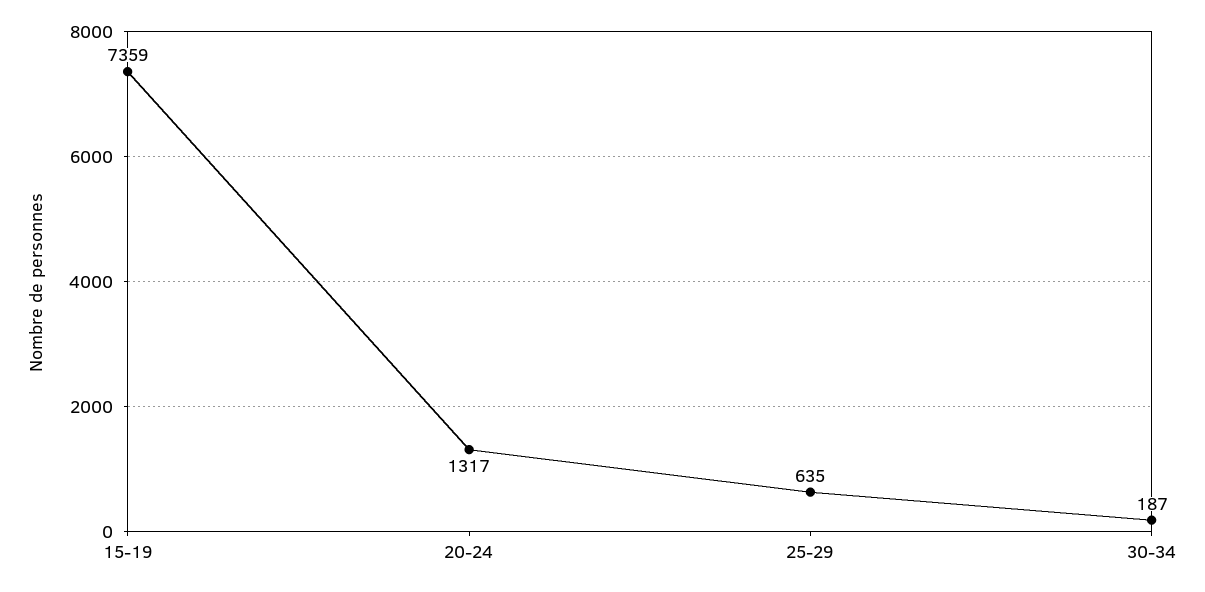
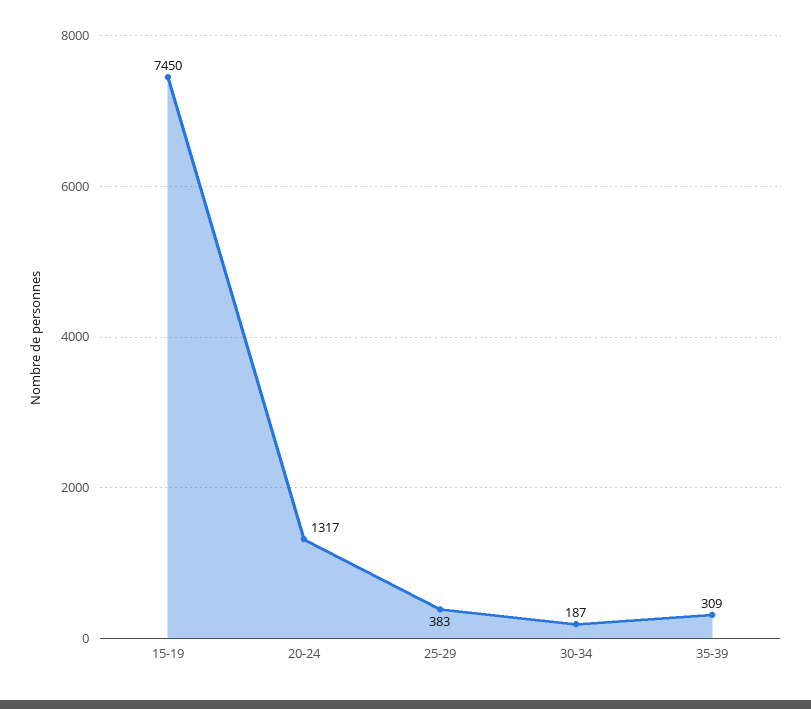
15-19: 7359 -> 7450
25-29: 635 -> 383
35-39: none -> 309

